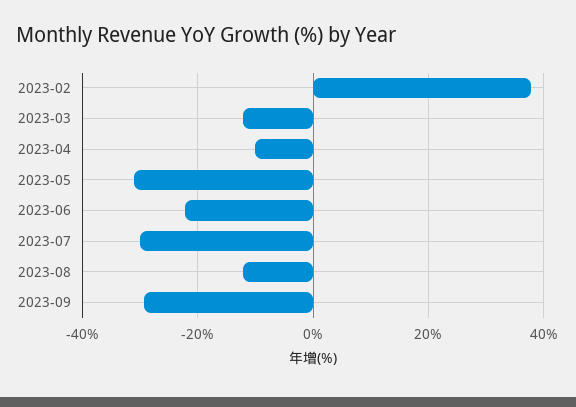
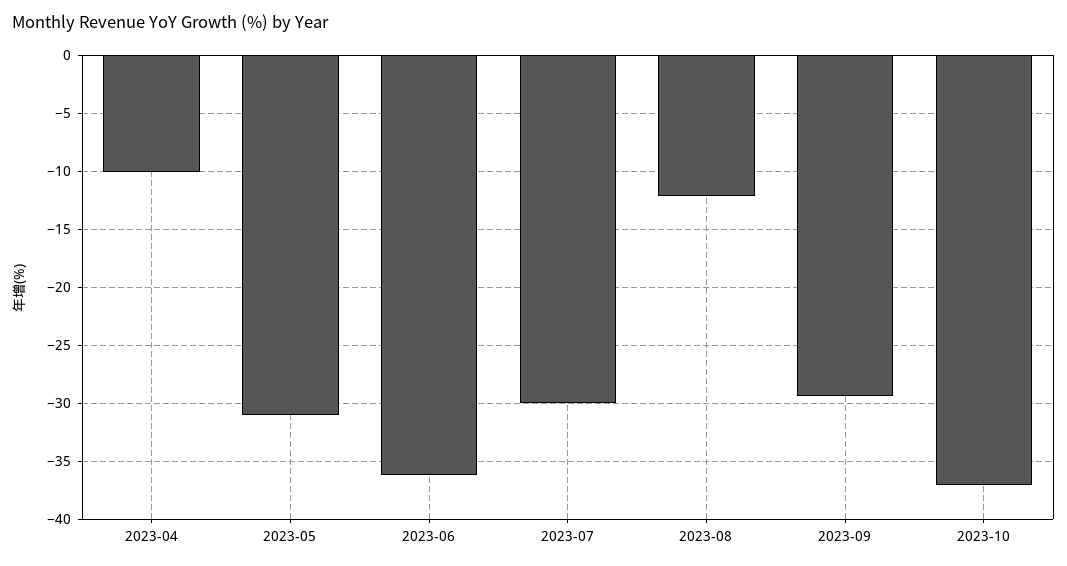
2023-02: 38 -> none
2023-03: -12 -> none
2023-06: -22 -> -36
2023-10: none -> -37

